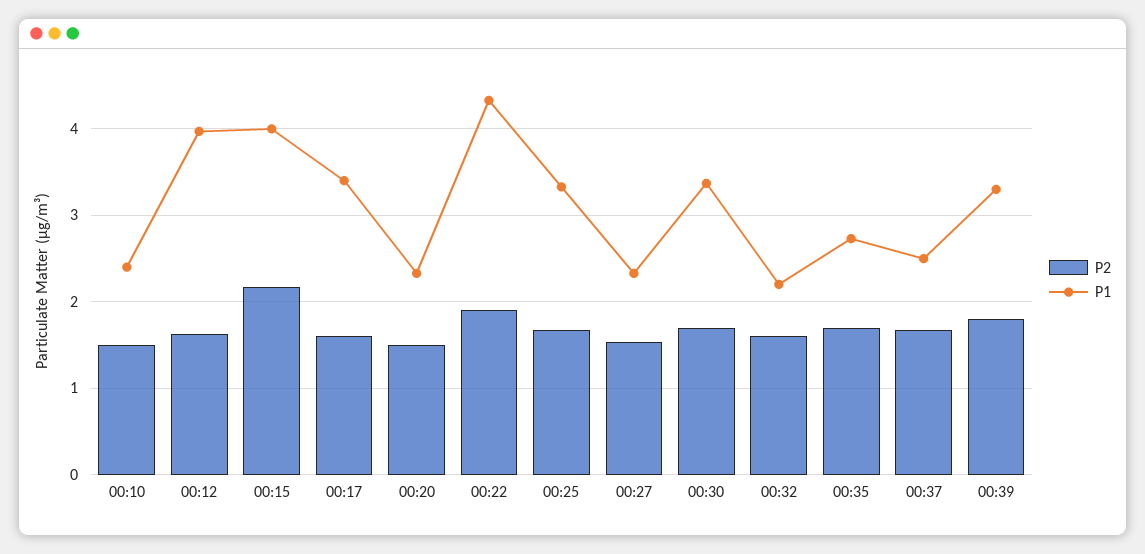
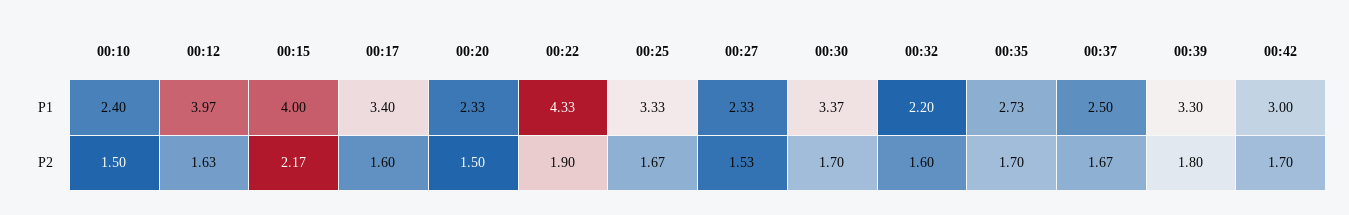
P1, 00:42: none -> 3
P2, 00:42: none -> 1.7

